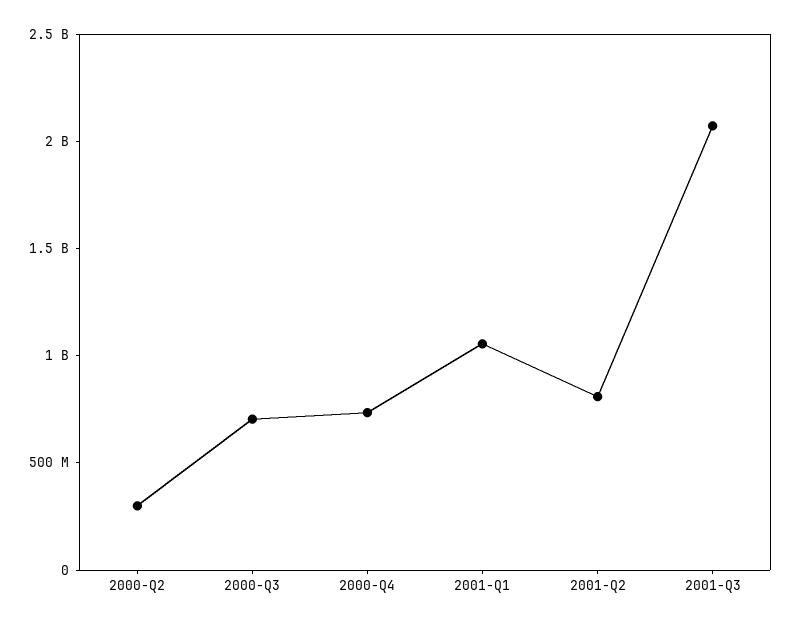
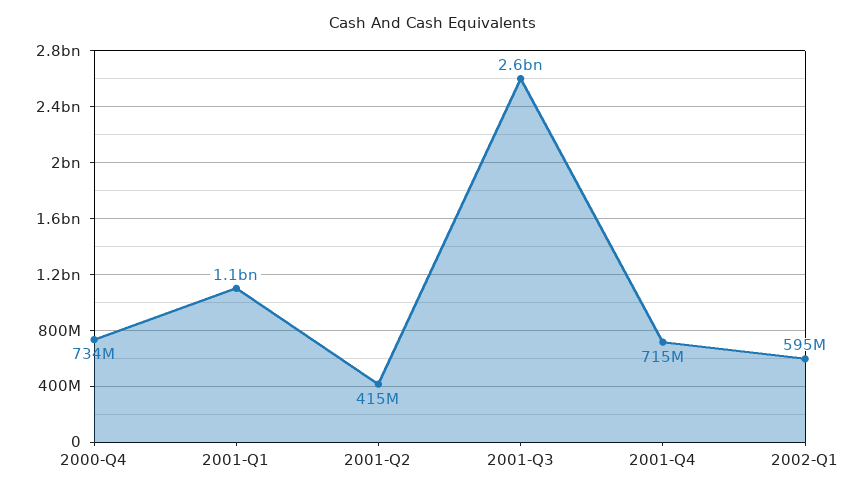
2000-Q2: 300000000 -> none
2000-Q3: 700000000 -> none
2001-Q2: 800000000 -> 415000000
2001-Q3: 2100000000 -> 2600000000
2001-Q4: none -> 715000000
2002-Q1: none -> 595000000

